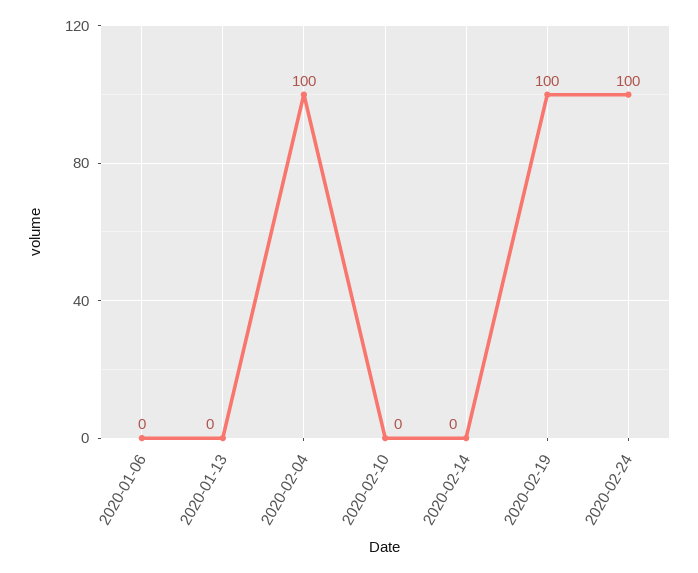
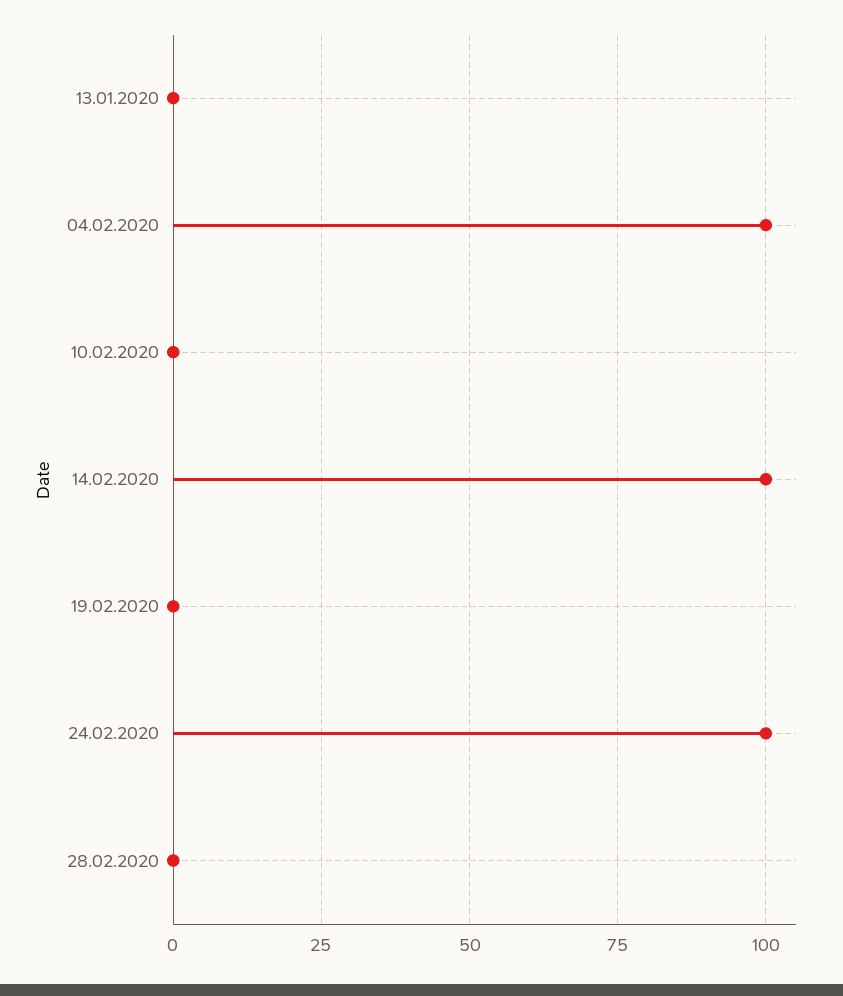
2020-01-06: 0 -> none
2020-02-14: 0 -> 100
2020-02-19: 100 -> 0
28.02.2020: none -> 0

